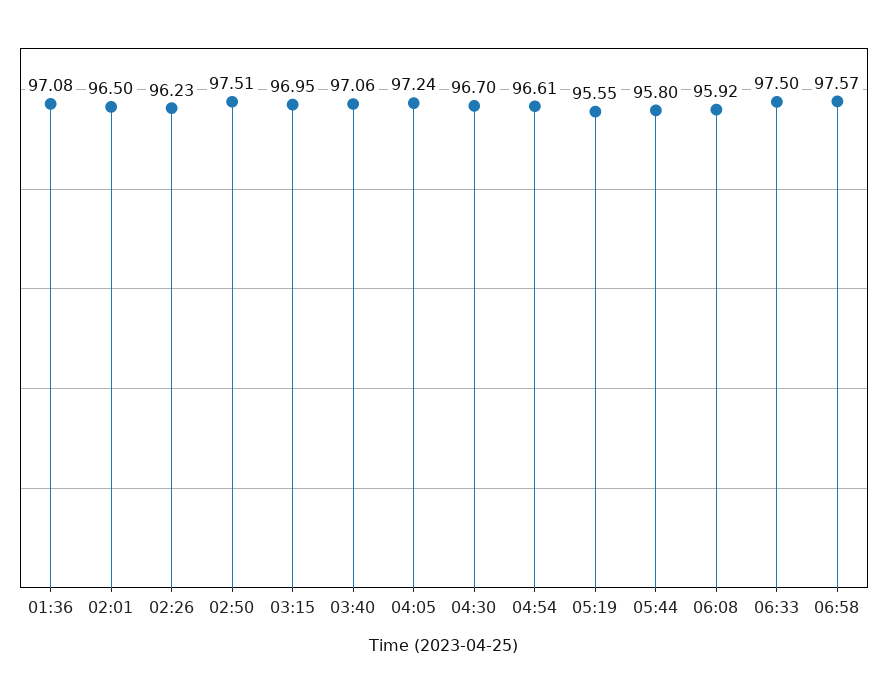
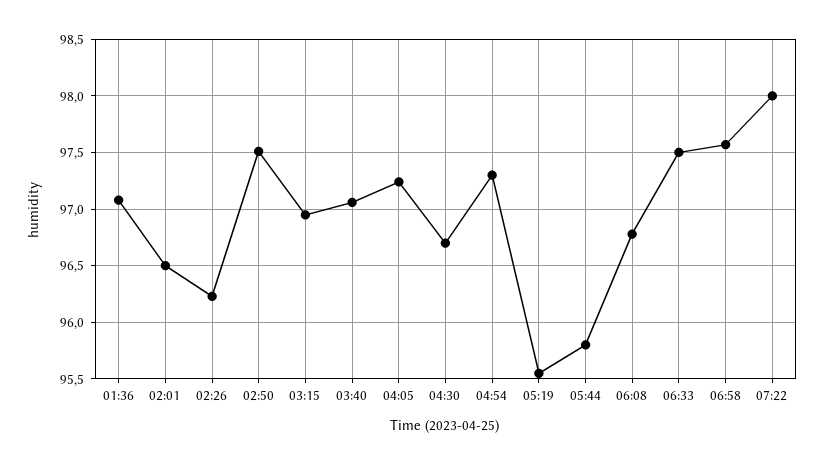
04:54: 96.61 -> 97.3
06:08: 95.92 -> 96.8
07:22: none -> 98

